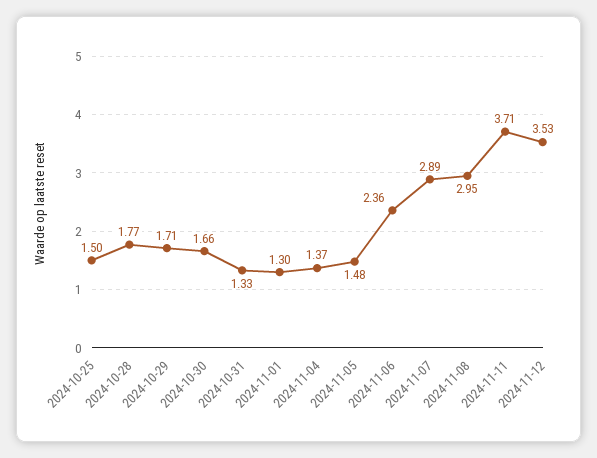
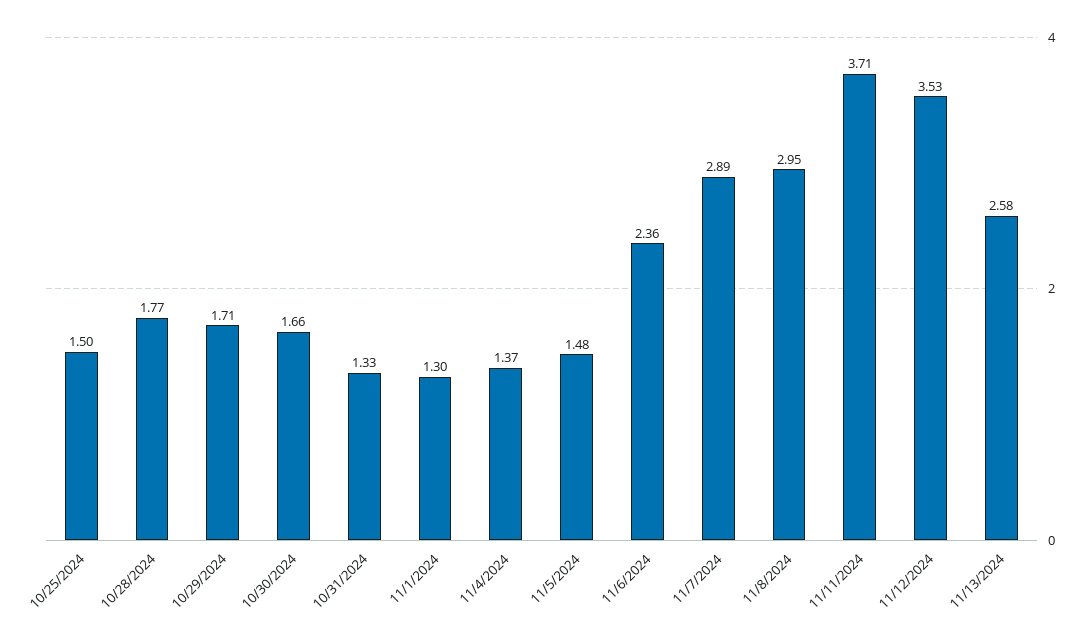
11/13/2024: none -> 2.58

